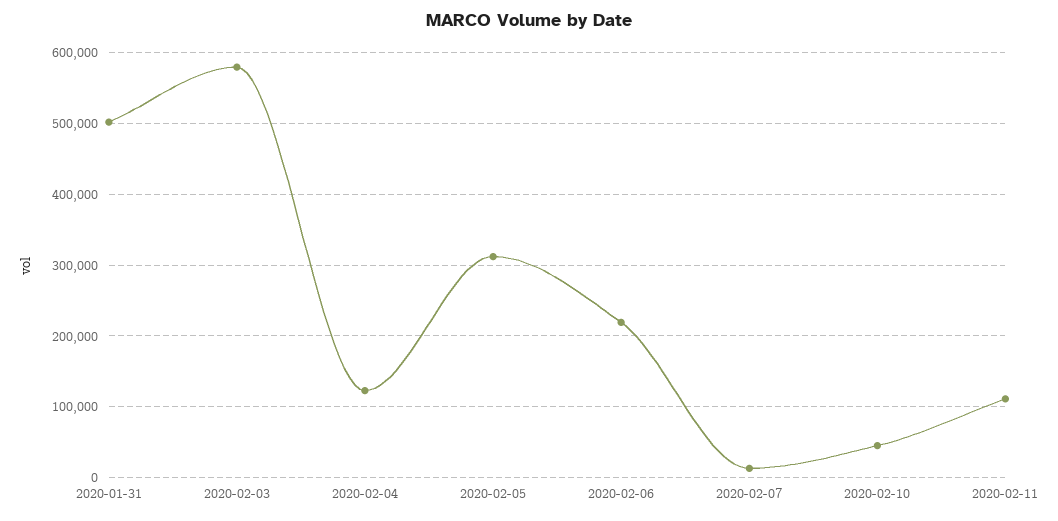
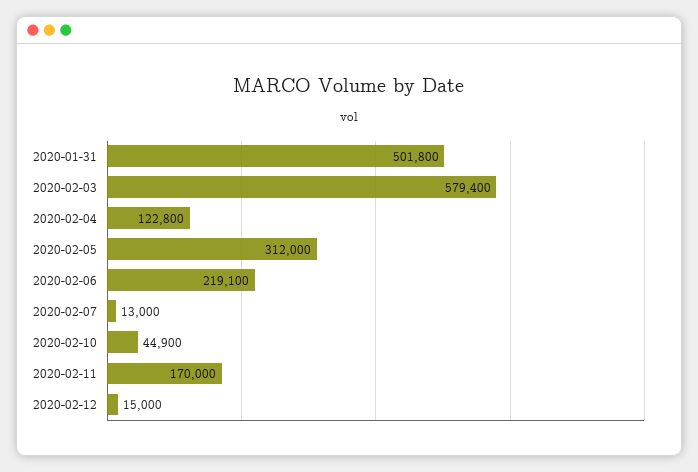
2020-02-11: 110000 -> 170000
2020-02-12: none -> 15000

